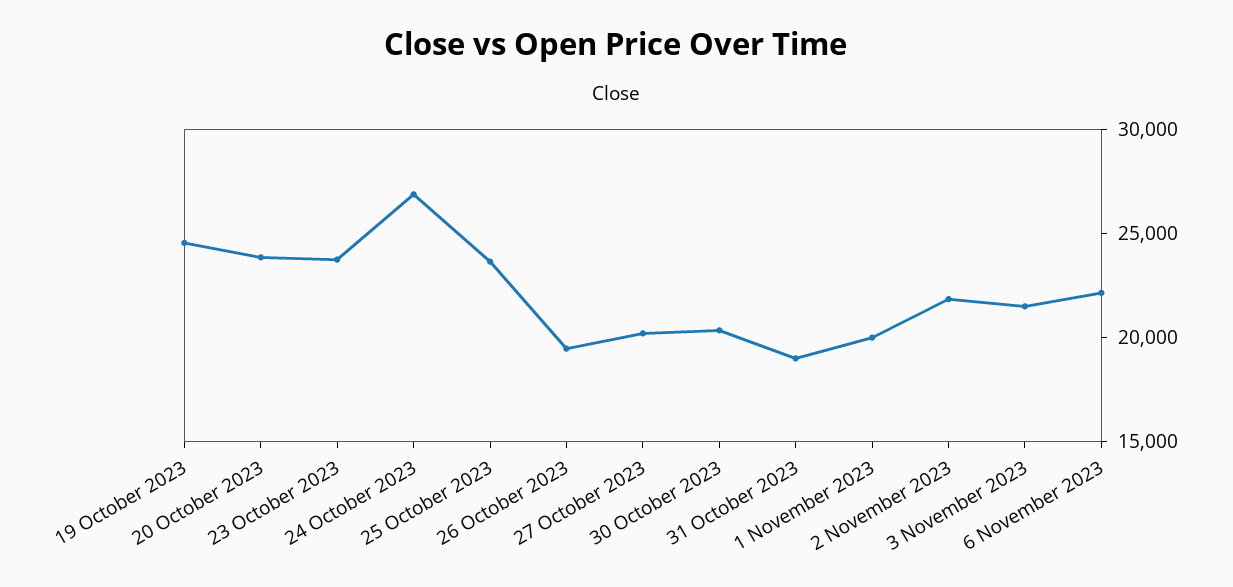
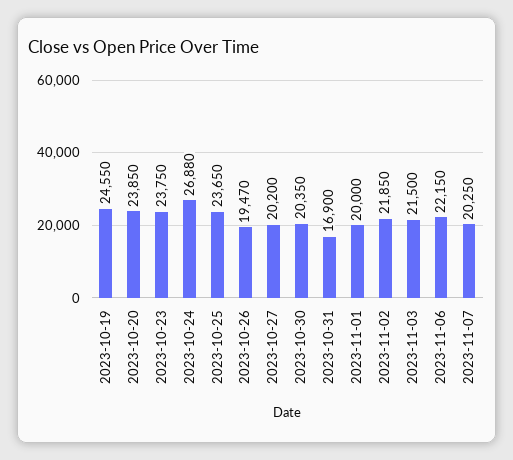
31 October 2023: 19000 -> 16900
2023-11-07: none -> 20250

